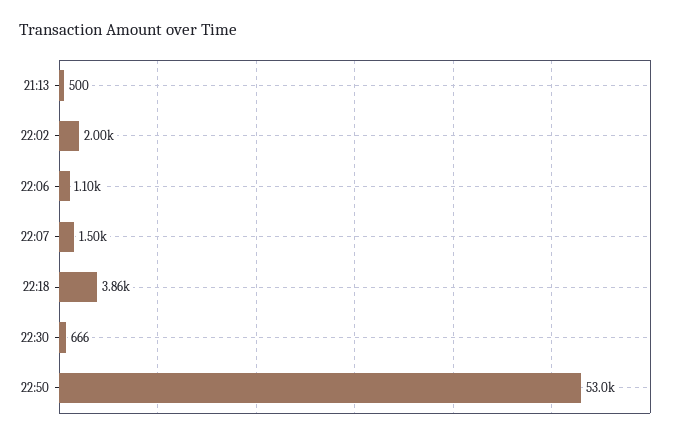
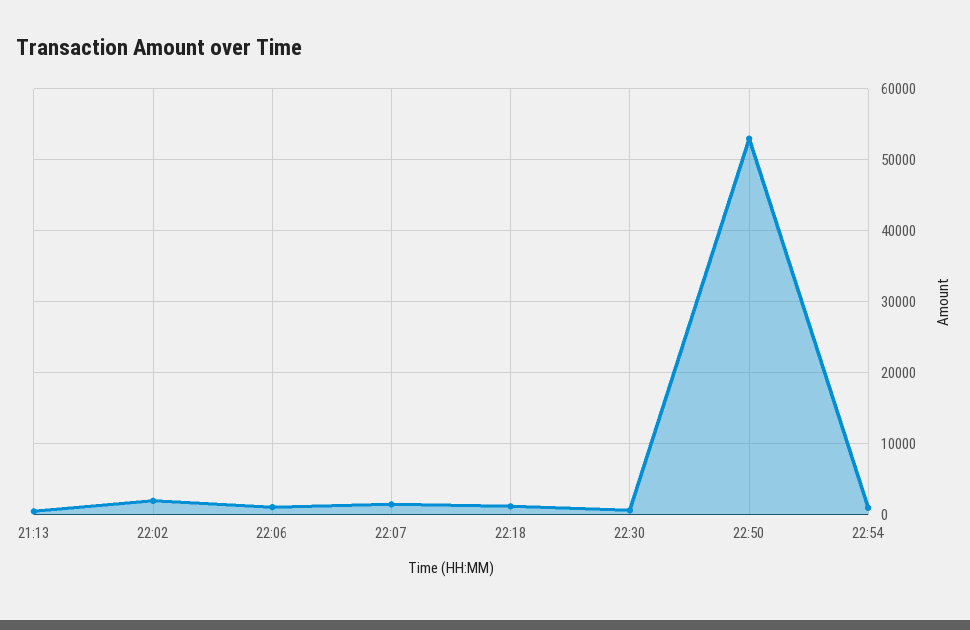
22:18: 3860 -> 1000
22:54: none -> 1000

